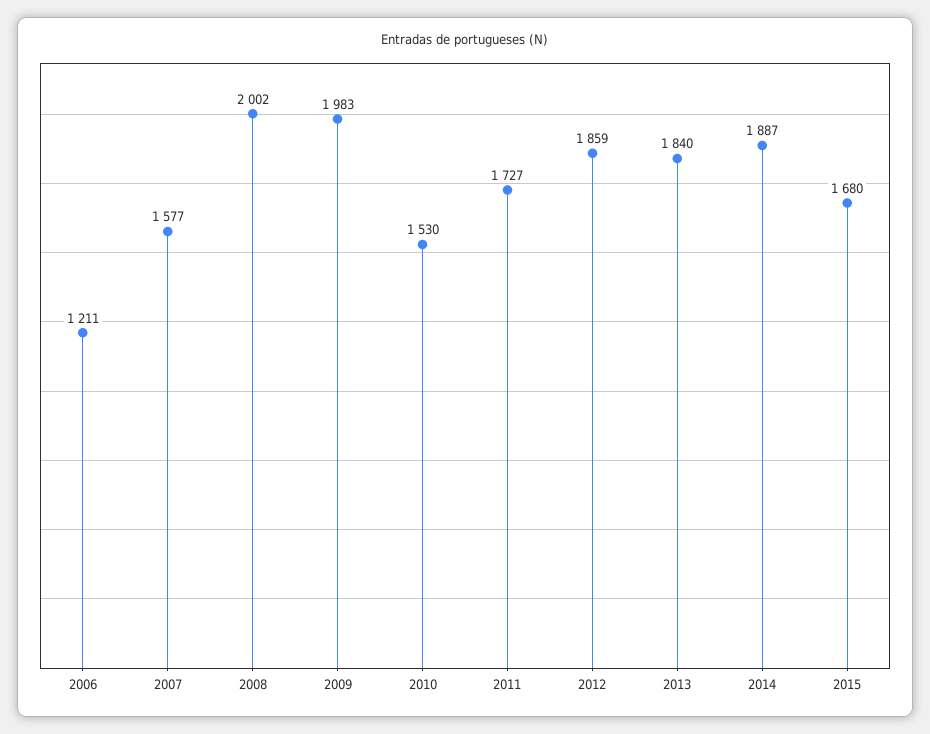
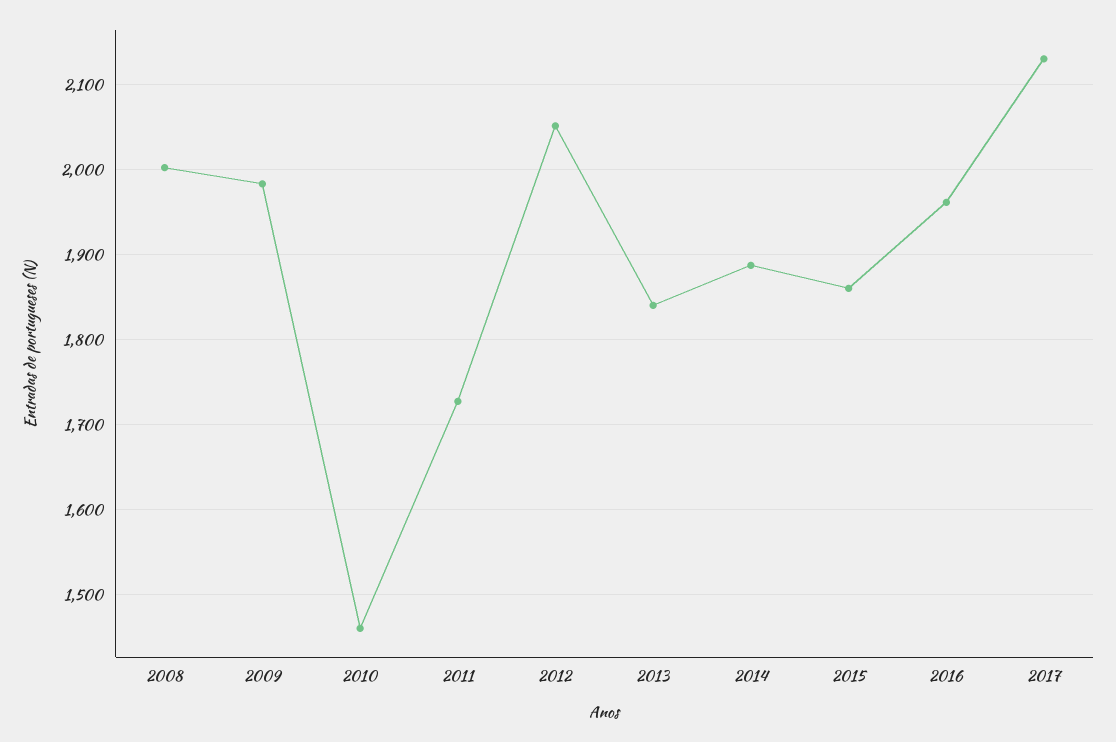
2006: 1211 -> none
2007: 1577 -> none
2010: 1530 -> 1460
2012: 1859 -> 2050
2015: 1680 -> 1860
2016: none -> 1960
2017: none -> 2130

